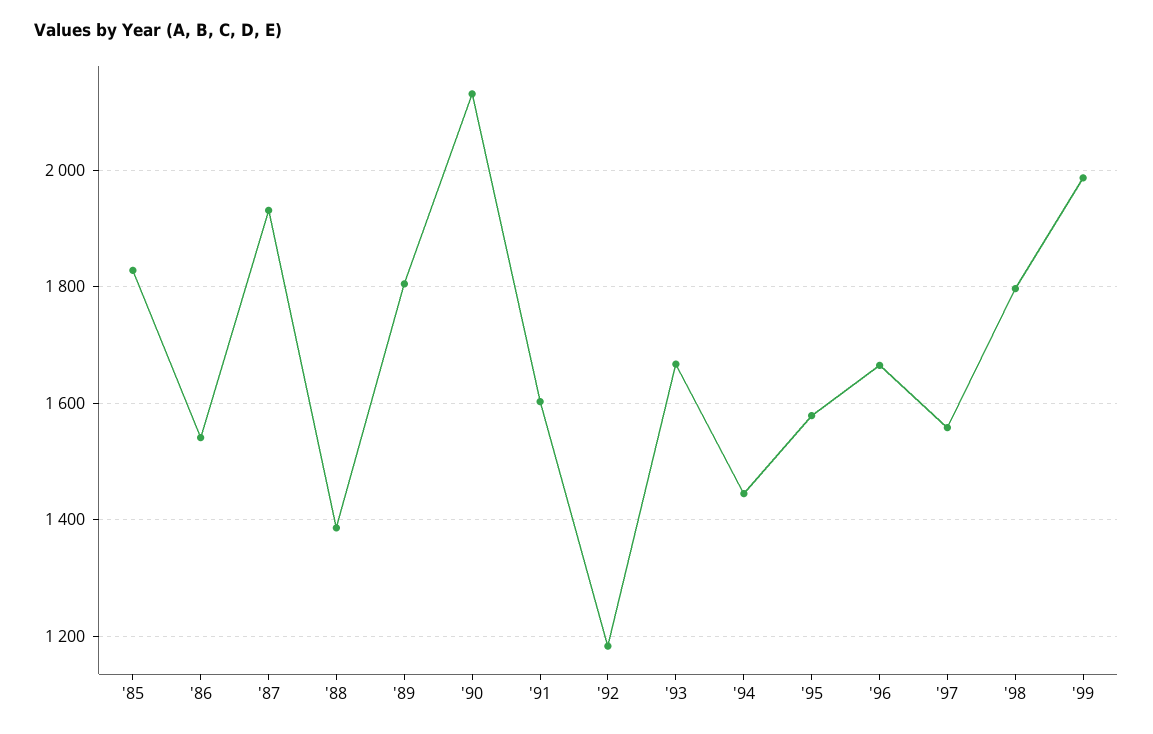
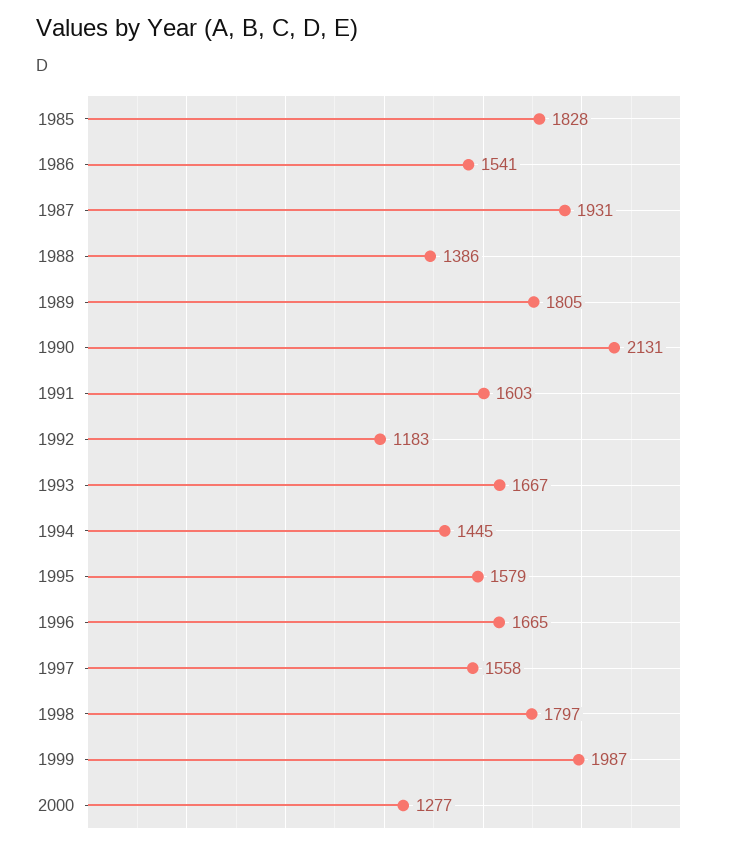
2000: none -> 1277

